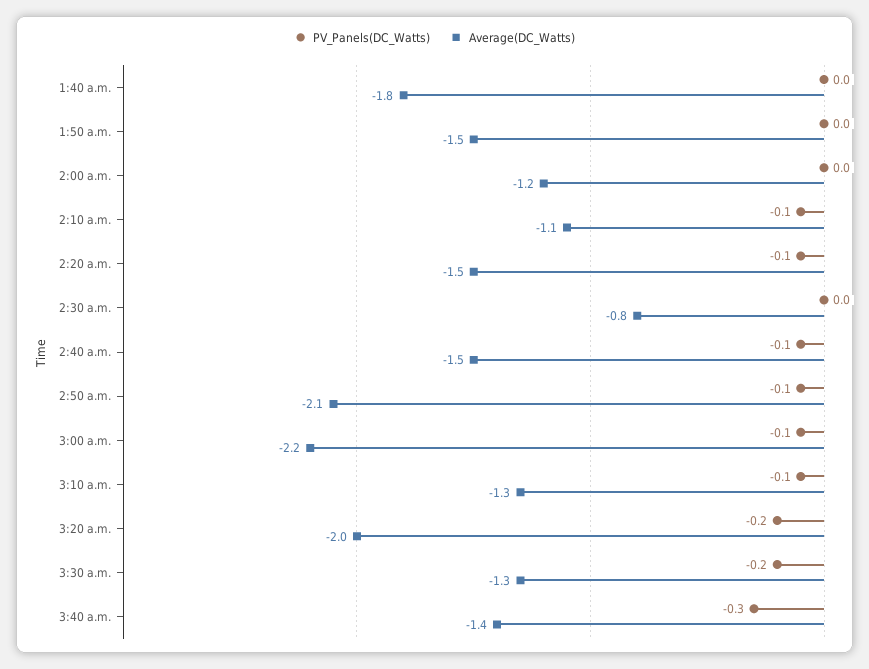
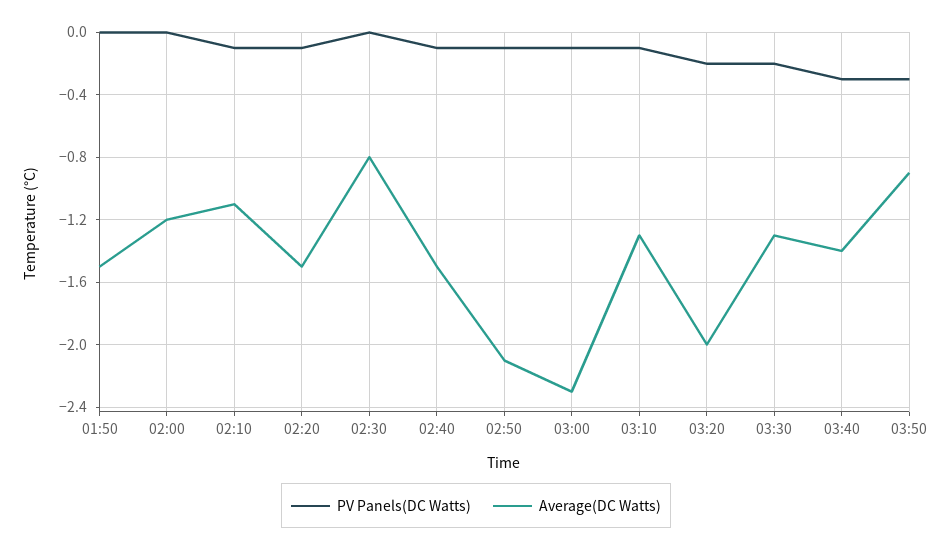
PV_Panels(DC_Watts), 1:40 a.m.: 0 -> none
Average(DC_Watts), 1:40 a.m.: -1.8 -> none
Average(DC_Watts), 3:00 a.m.: -2.2 -> -2.3
PV_Panels(DC_Watts), 03:50: none -> -0.3
Average(DC_Watts), 03:50: none -> -0.9

